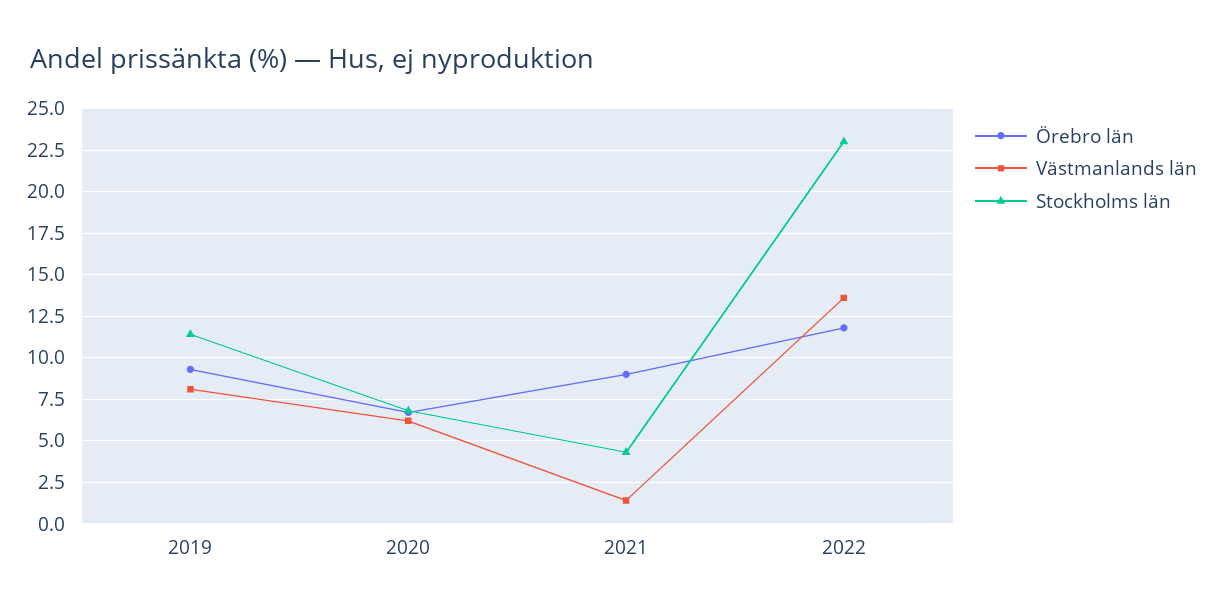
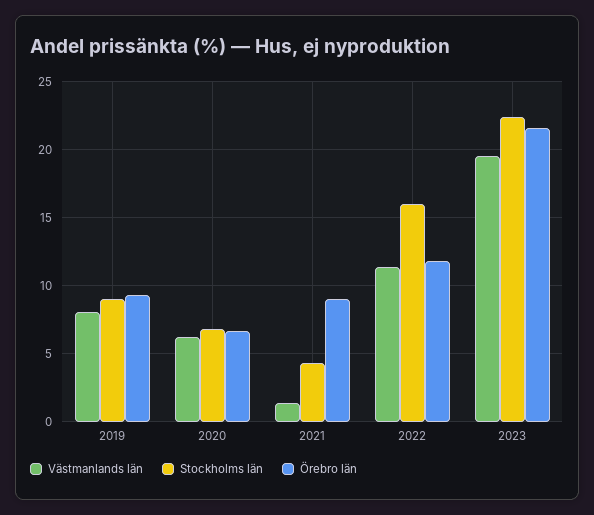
Stockholms län, 2019: 11.5 -> 9
Västmanlands län, 2022: 13.5 -> 11.5
Stockholms län, 2022: 23 -> 16
Västmanlands län, 2023: none -> 19.5
Stockholms län, 2023: none -> 22.5
Örebro län, 2023: none -> 21.5

